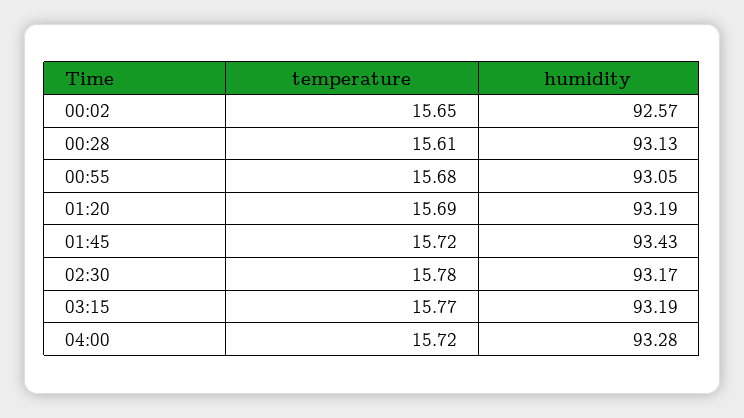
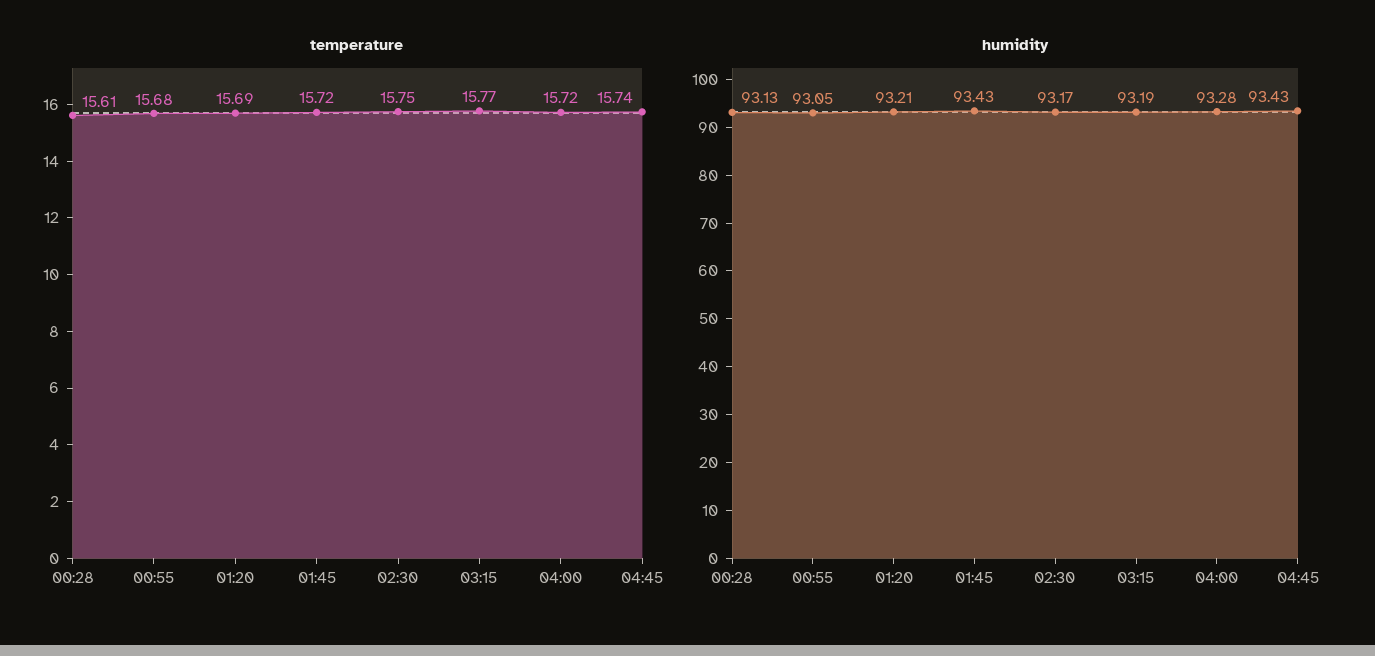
temperature, 00:02: 15.65 -> none
humidity, 00:02: 92.57 -> none
humidity, 01:20: 93.19 -> 93.21
temperature, 02:30: 15.78 -> 15.75
temperature, 04:45: none -> 15.74
humidity, 04:45: none -> 93.43

